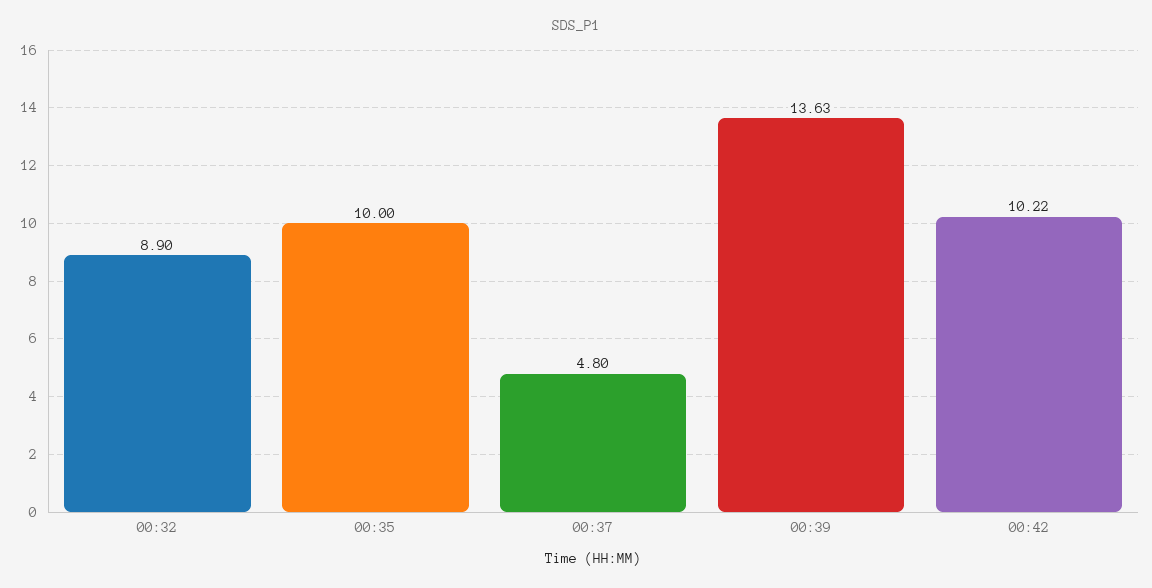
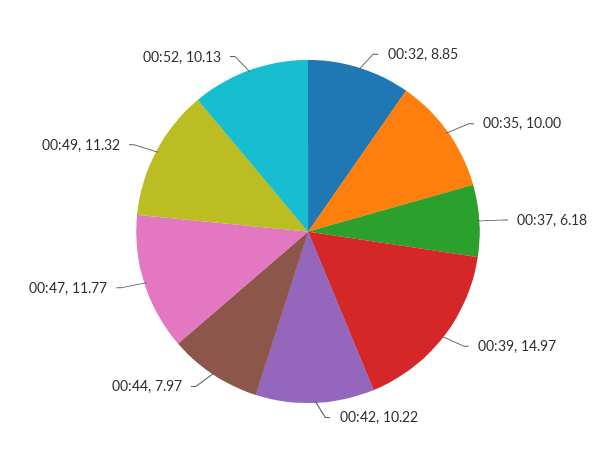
00:32: 8.9 -> 8.85
00:37: 4.8 -> 6.18
00:39: 13.63 -> 14.97
00:44: none -> 7.97
00:47: none -> 11.77
00:49: none -> 11.32
00:52: none -> 10.13

